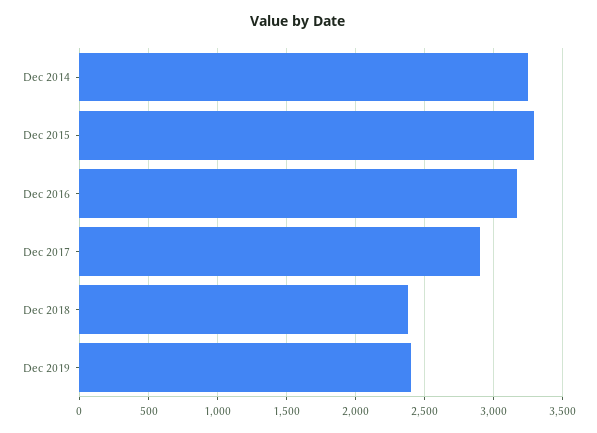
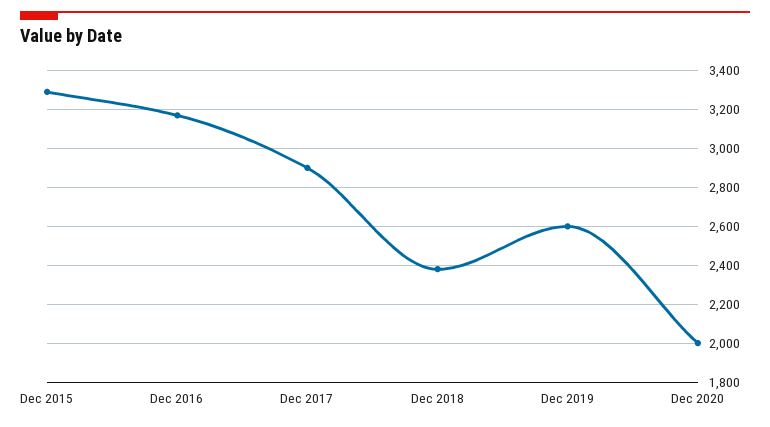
Dec 2014: 3250 -> none
Dec 2019: 2400 -> 2600
Dec 2020: none -> 2000

